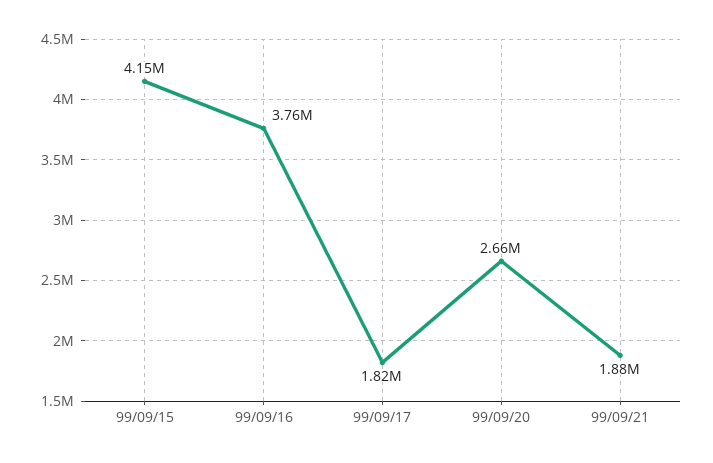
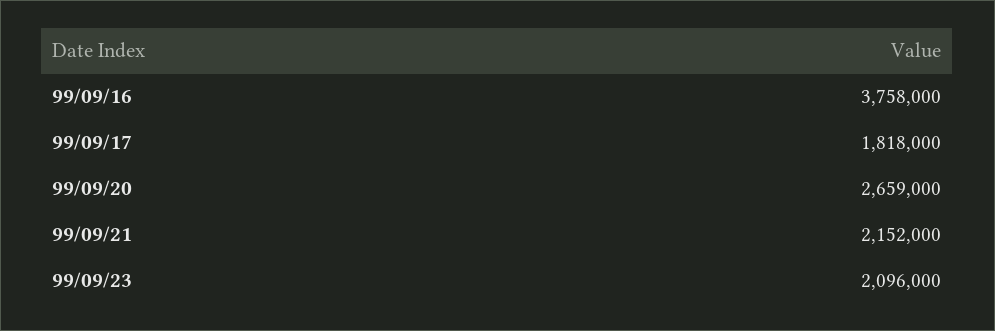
99/09/15: 4150000 -> none
99/09/21: 1880000 -> 2152000
99/09/23: none -> 2096000

